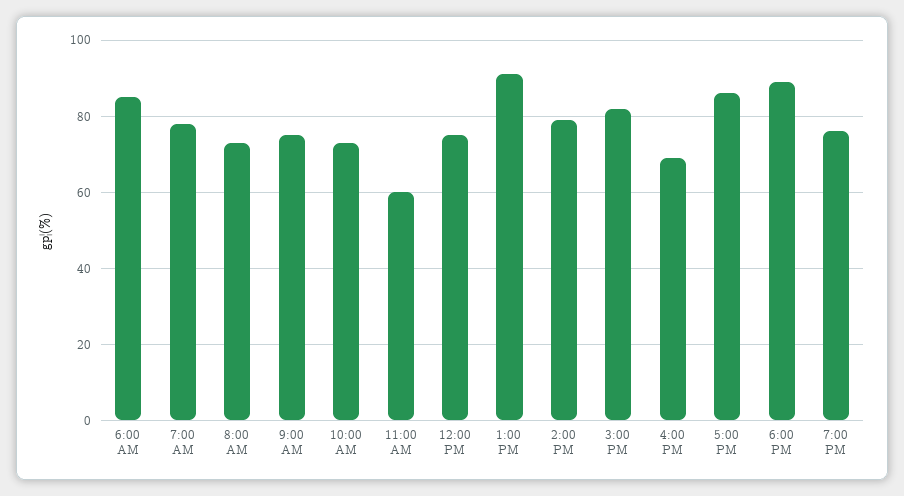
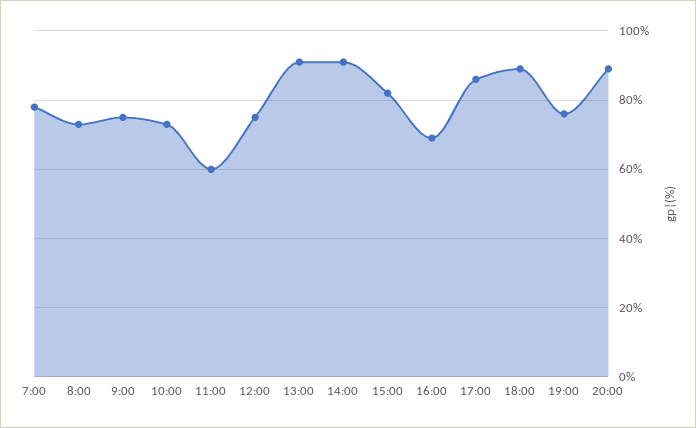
6:00 AM: 85 -> none
2:00 PM: 80 -> 90
20:00: none -> 90

